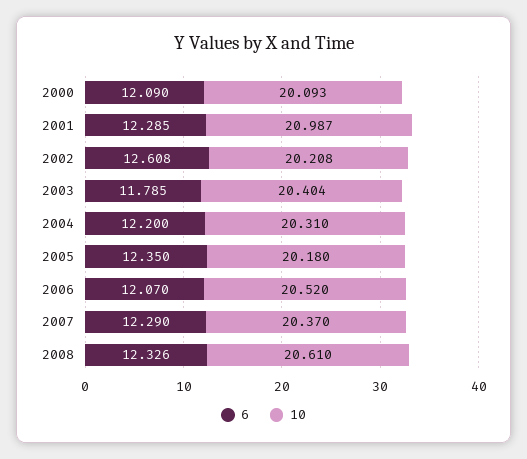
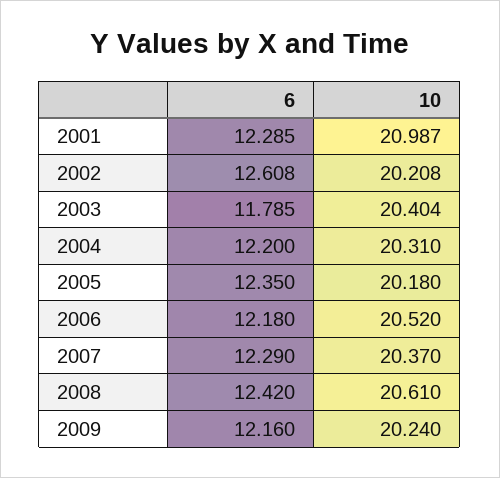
6, 2000: 12.09 -> none
10, 2000: 20.093 -> none
6, 2006: 12.07 -> 12.18
6, 2008: 12.326 -> 12.42
6, 2009: none -> 12.16
10, 2009: none -> 20.24

